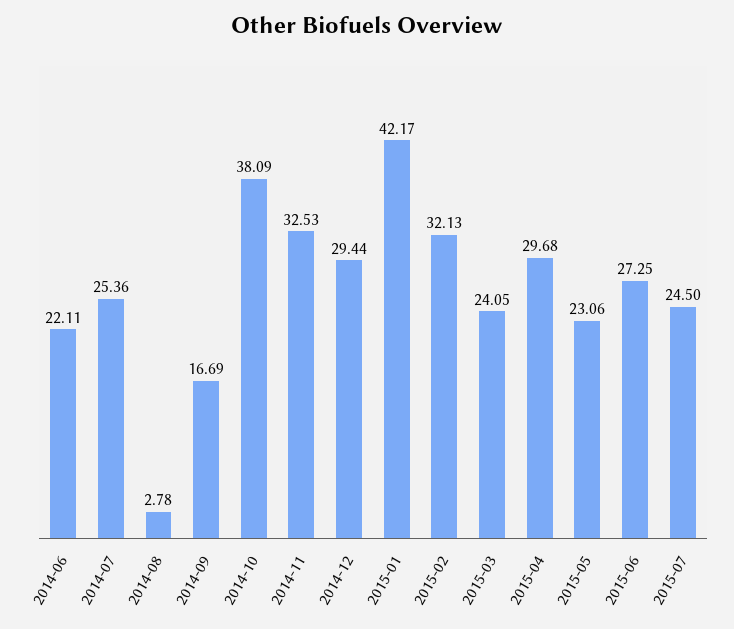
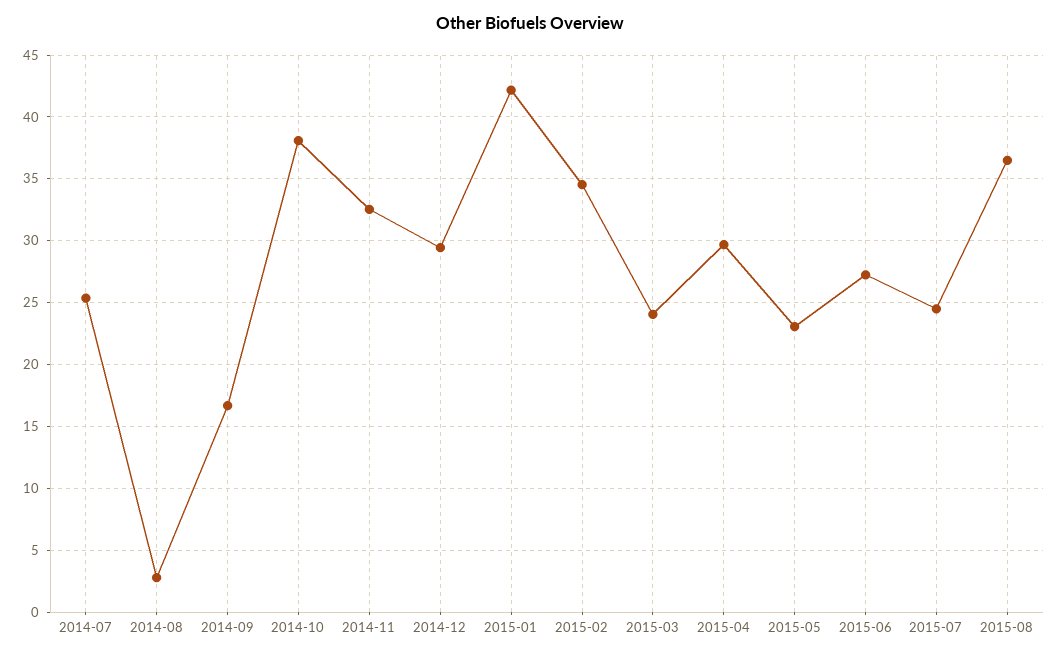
2014-06: 22.11 -> none
2015-02: 32.13 -> 34.5
2015-08: none -> 36.5

